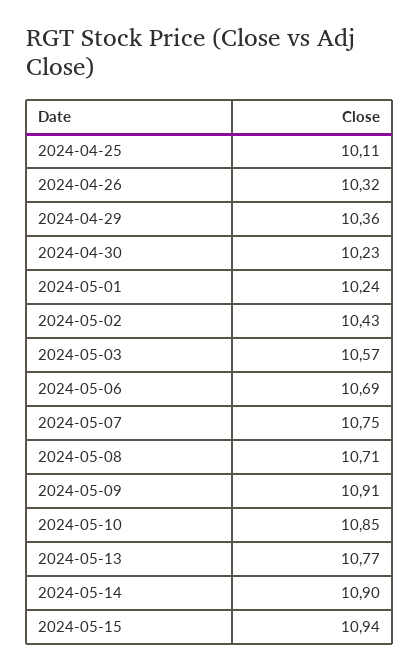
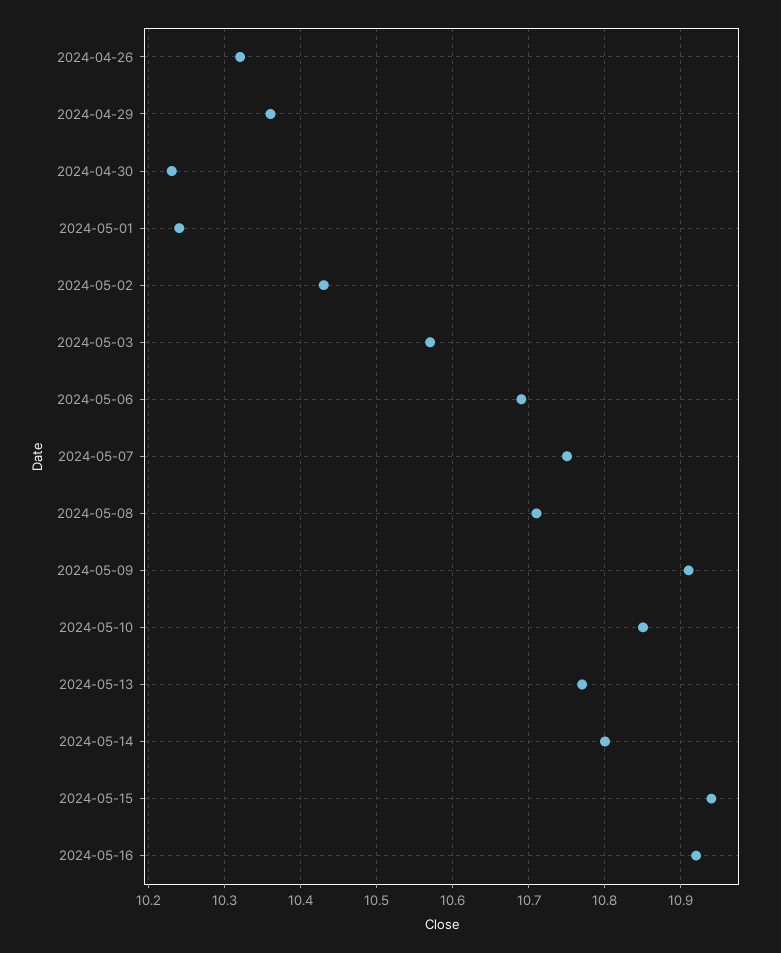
2024-04-25: 10.11 -> none
2024-05-14: 10.9 -> 10.8
2024-05-16: none -> 10.92

